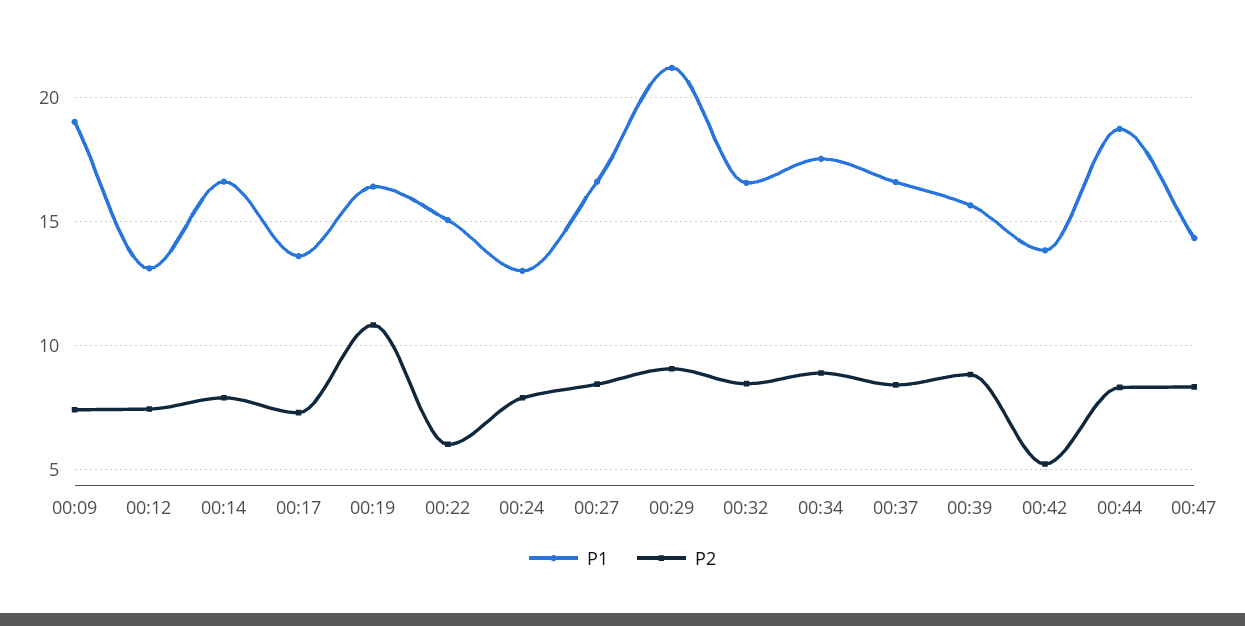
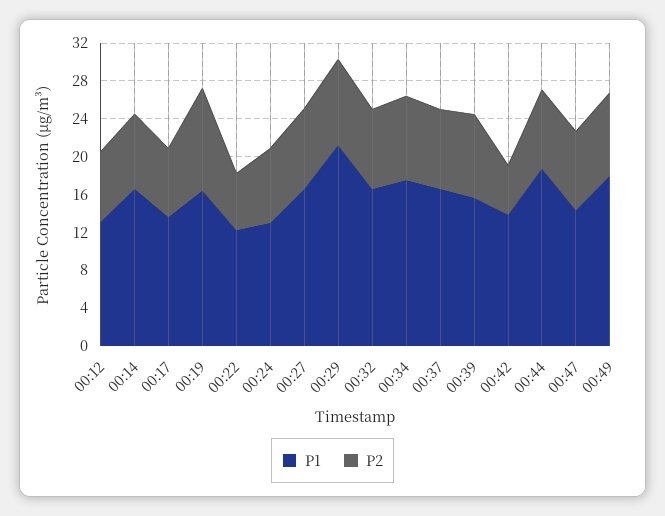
P1, 00:09: 19 -> none
P2, 00:09: 7.5 -> none
P1, 00:22: 15 -> 12
P1, 00:49: none -> 18
P2, 00:49: none -> 9

